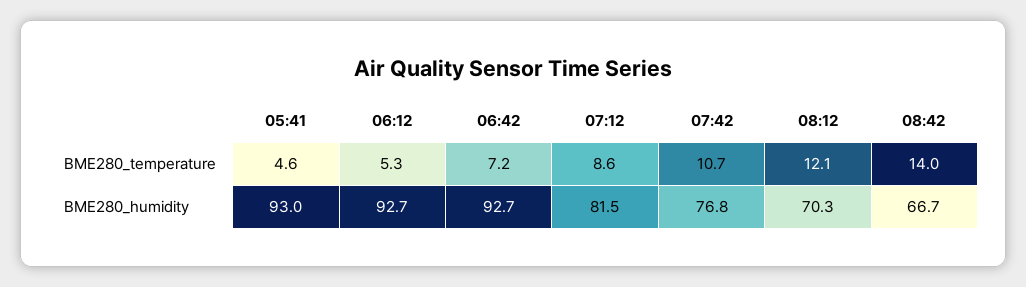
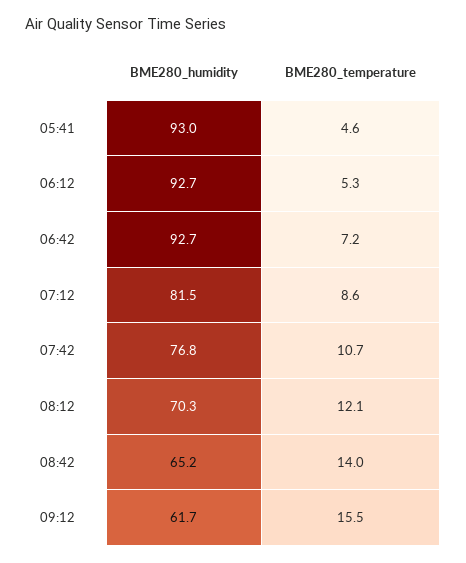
08:42, BME280_humidity: 66.7 -> 65.2
09:12, BME280_humidity: none -> 61.7
09:12, BME280_temperature: none -> 15.5

